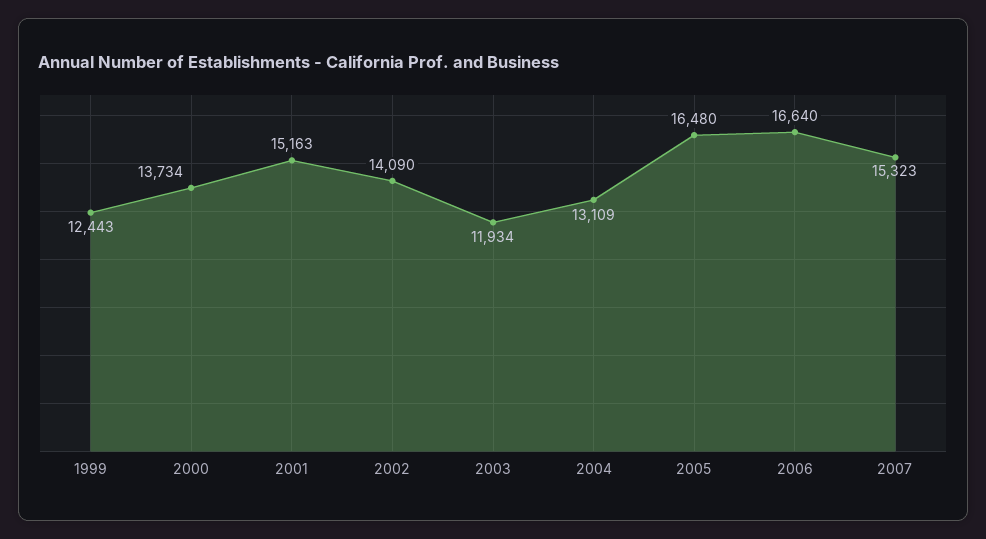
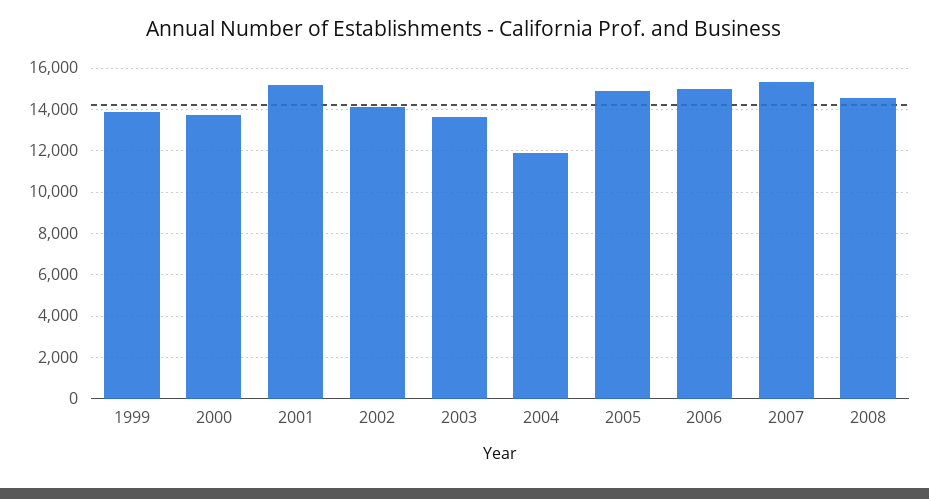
1999: 12443 -> 14000
2003: 11934 -> 13500
2004: 13109 -> 12000
2005: 16480 -> 15000
2006: 16640 -> 15000
2008: none -> 14500

